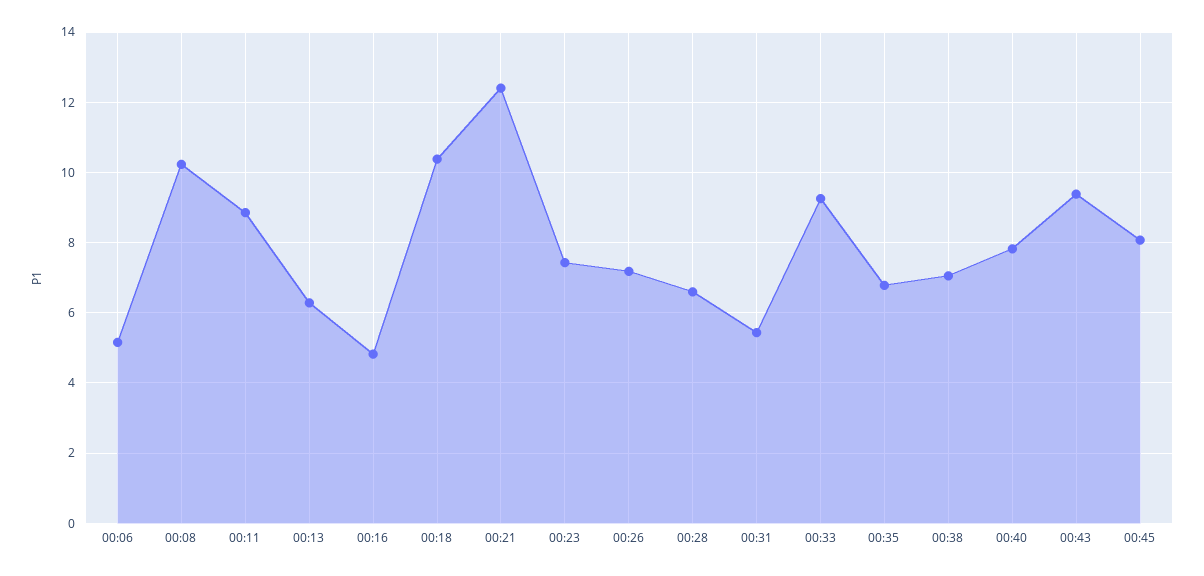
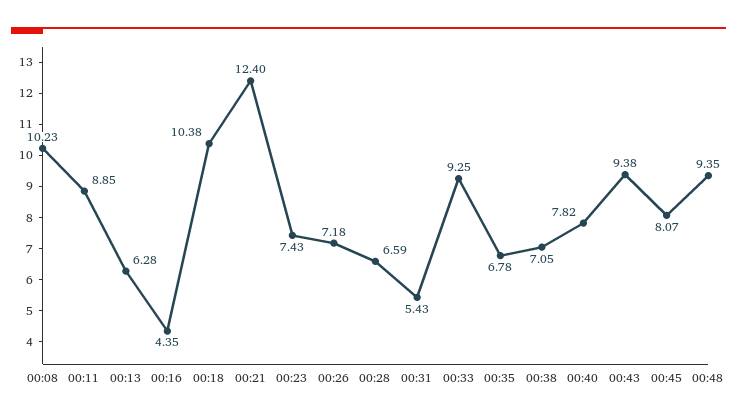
00:06: 5.2 -> none
00:16: 4.8 -> 4.35
00:48: none -> 9.35

